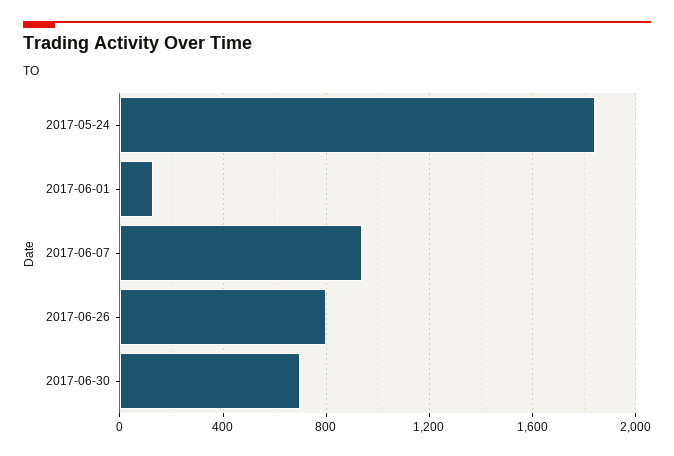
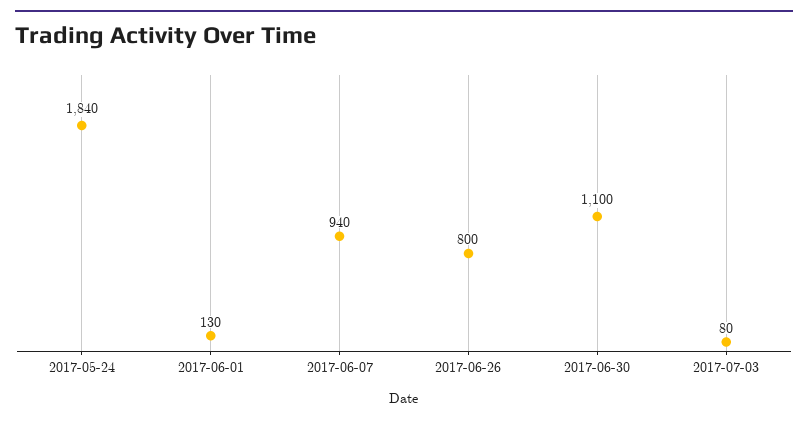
2017-06-30: 700 -> 1100
2017-07-03: none -> 80

